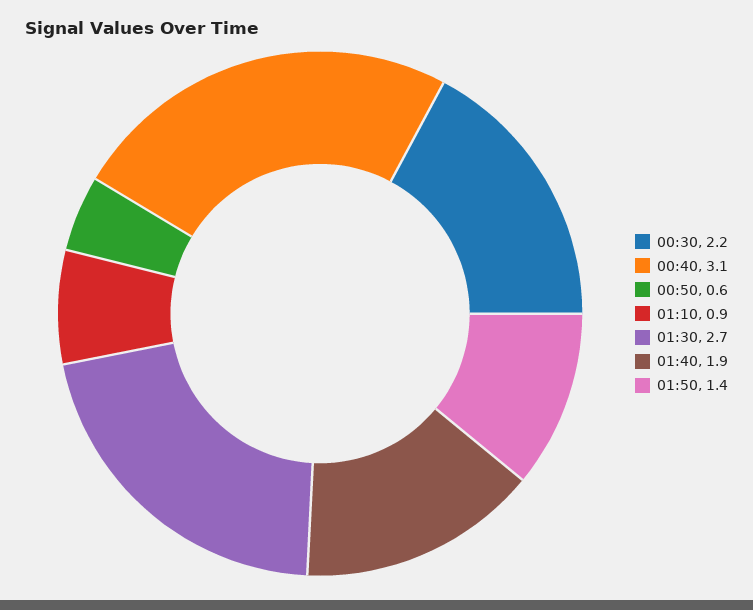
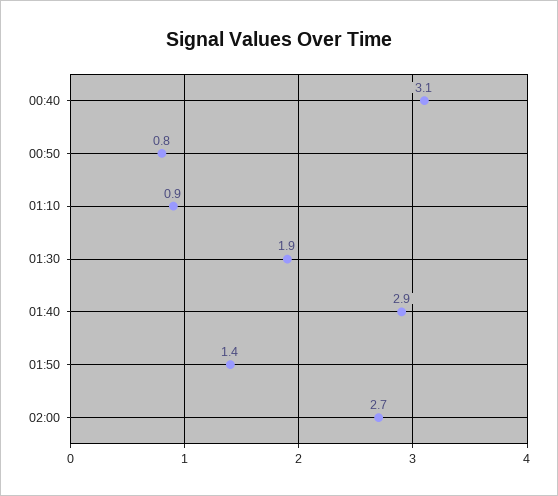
00:30: 2.2 -> none
00:50: 0.6 -> 0.8
01:30: 2.7 -> 1.9
01:40: 1.9 -> 2.9
02:00: none -> 2.7

